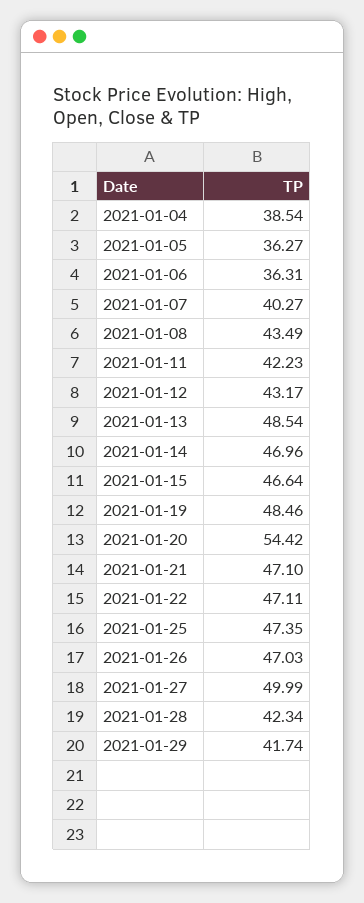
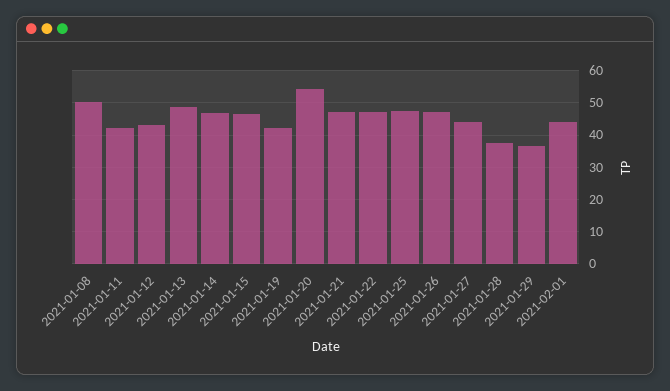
2021-01-04: 38.54 -> none
2021-01-05: 36.27 -> none
2021-01-06: 36.31 -> none
2021-01-07: 40.27 -> none
2021-01-08: 43.49 -> 50
2021-01-19: 48.46 -> 42
2021-01-27: 49.99 -> 44
2021-01-28: 42.34 -> 38
2021-01-29: 41.74 -> 36
2021-02-01: none -> 44

